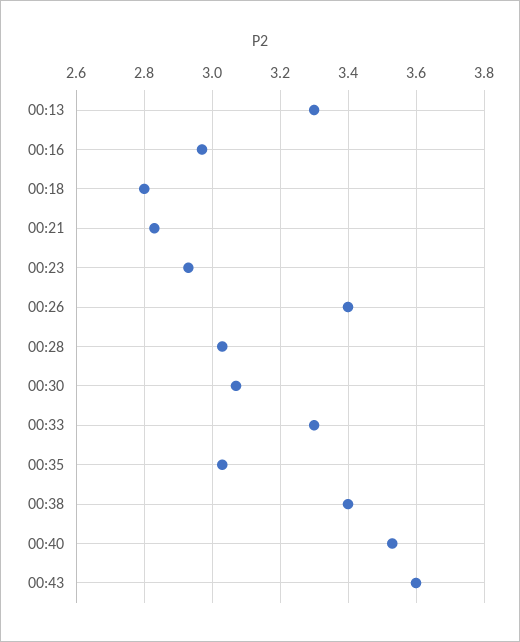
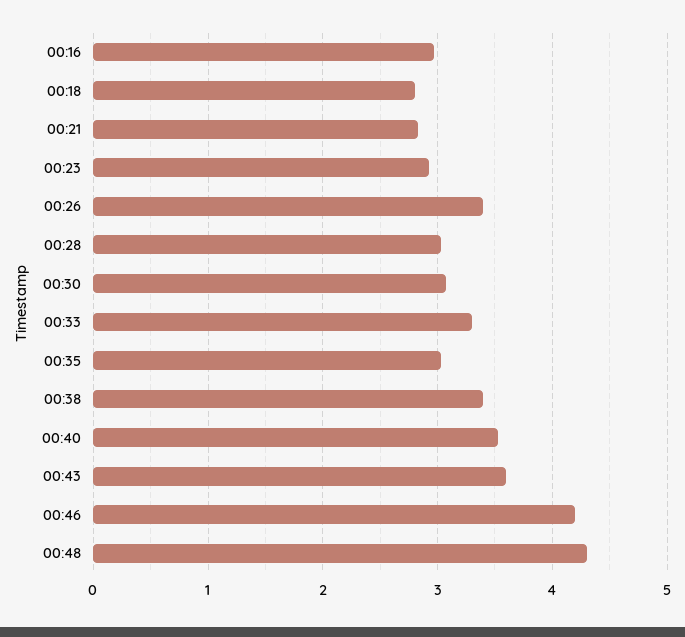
00:13: 3.3 -> none
00:46: none -> 4.2
00:48: none -> 4.3

